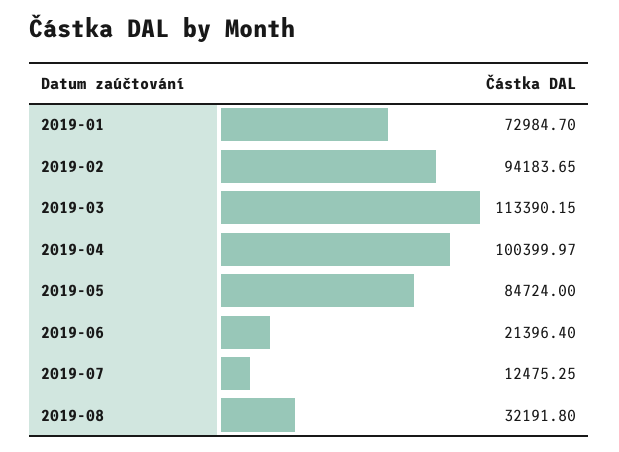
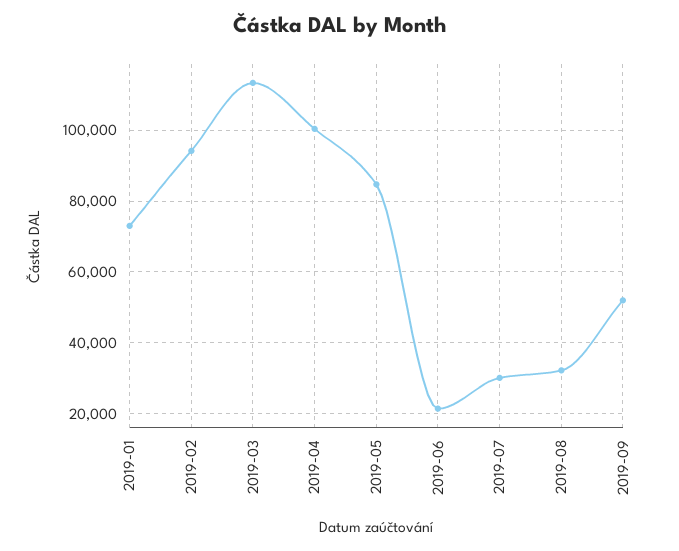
2019-07: 12475.25 -> 30000
2019-09: none -> 52000

